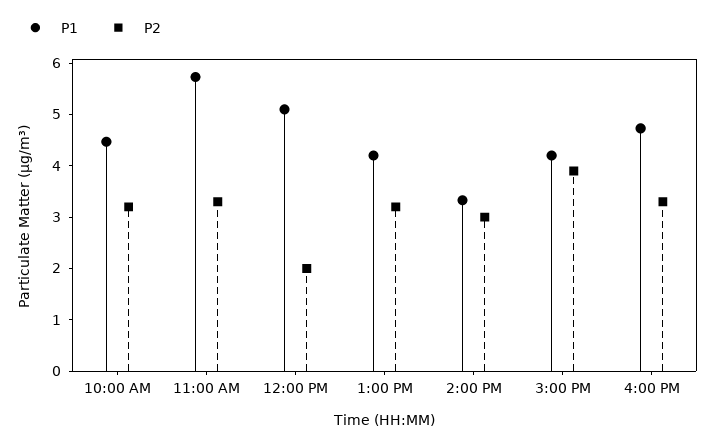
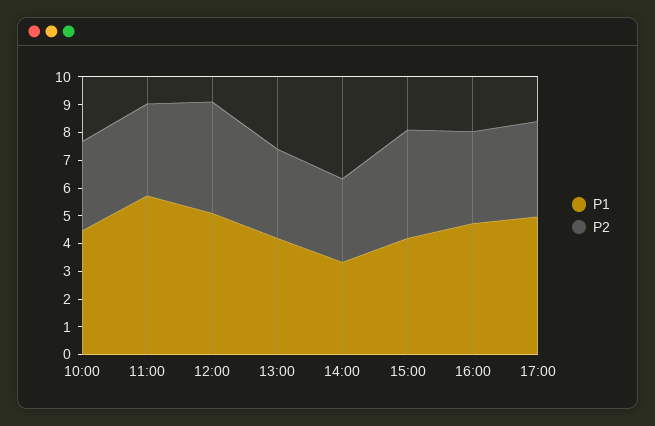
P2, 12:00 PM: 2 -> 4
P1, 17:00: none -> 5
P2, 17:00: none -> 3.5

